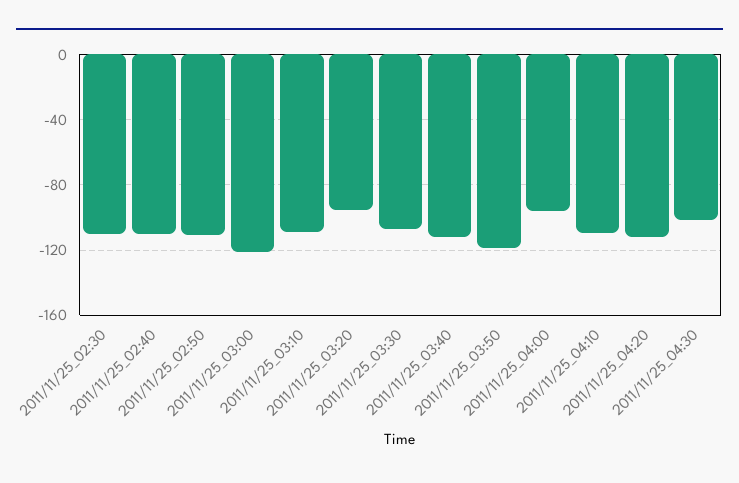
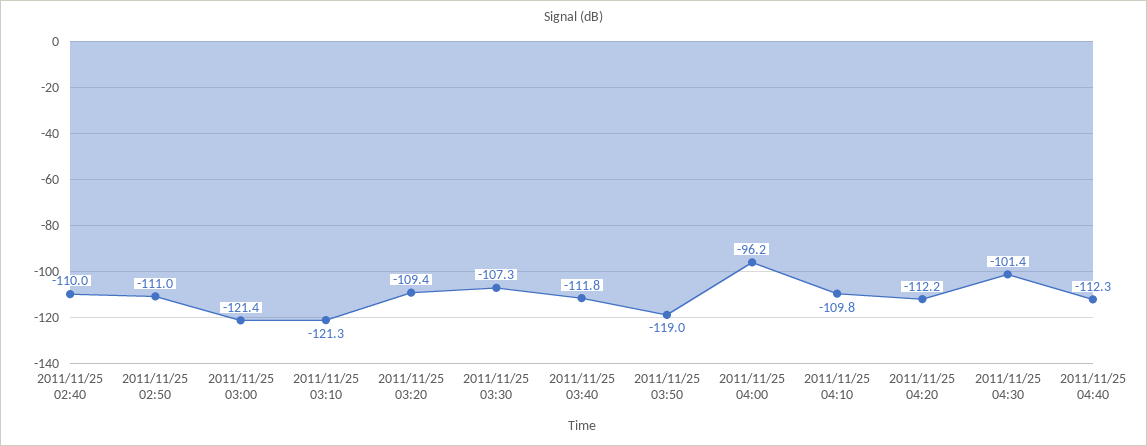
2011/11/25_02:30: -110 -> none
2011/11/25_03:10: -110 -> -121.3
2011/11/25_03:20: -95 -> -109.4
2011/11/25 04:40: none -> -112.3

